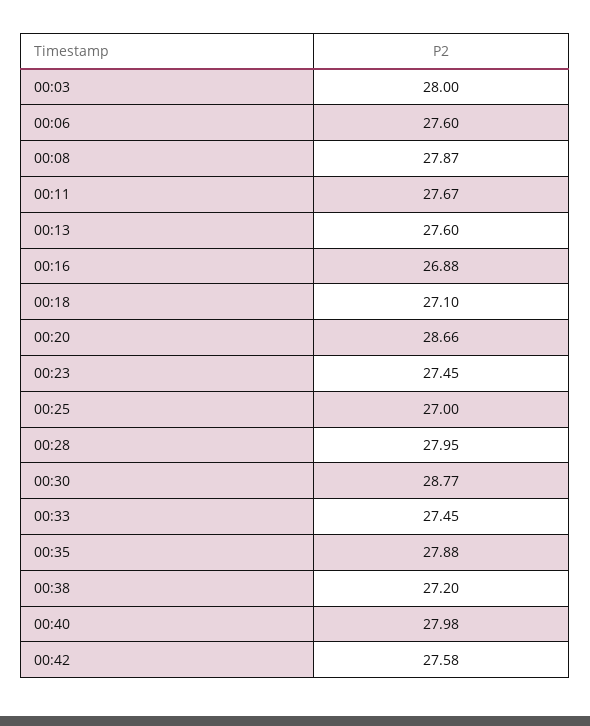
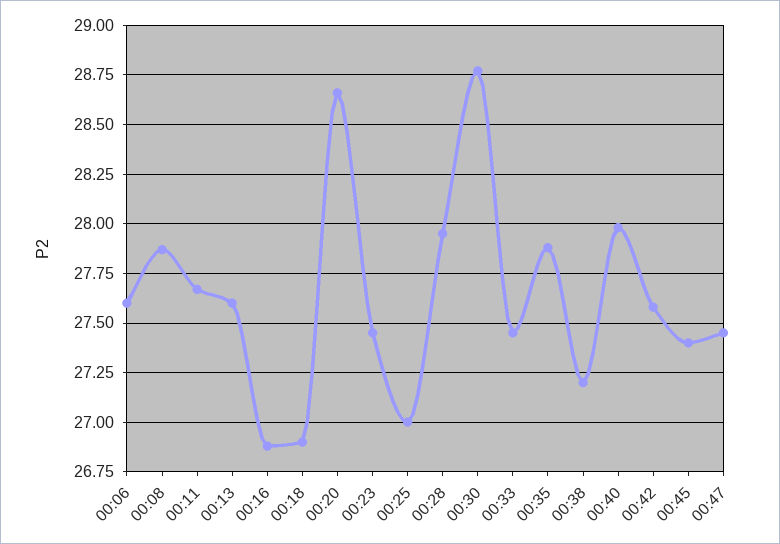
00:03: 28 -> none
00:18: 27.1 -> 26.9
00:45: none -> 27.4
00:47: none -> 27.45

